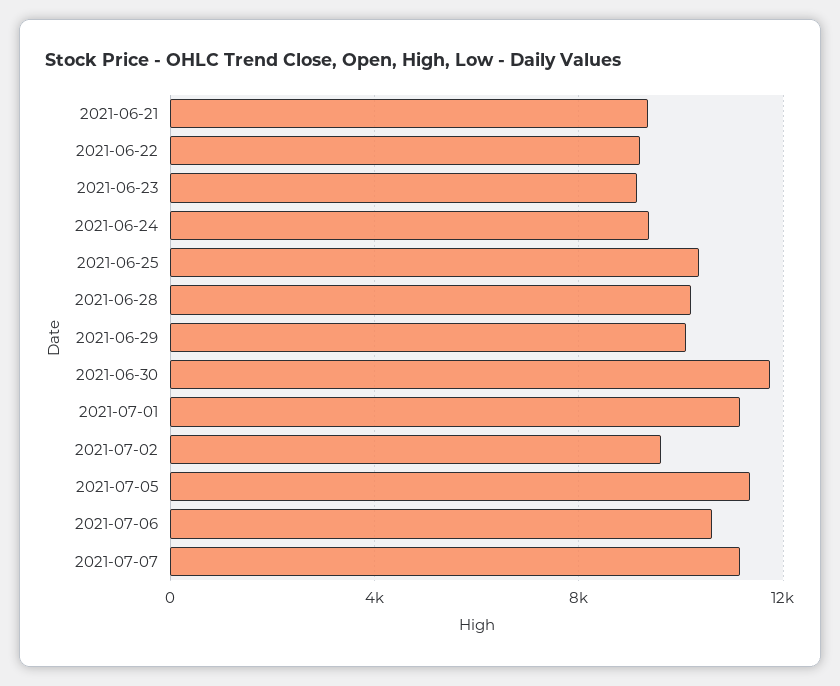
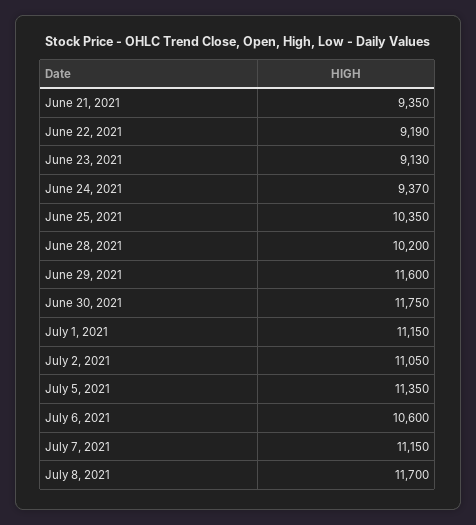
2021-06-29: 10000 -> 11600
2021-07-02: 9500 -> 11050
July 8, 2021: none -> 11700

